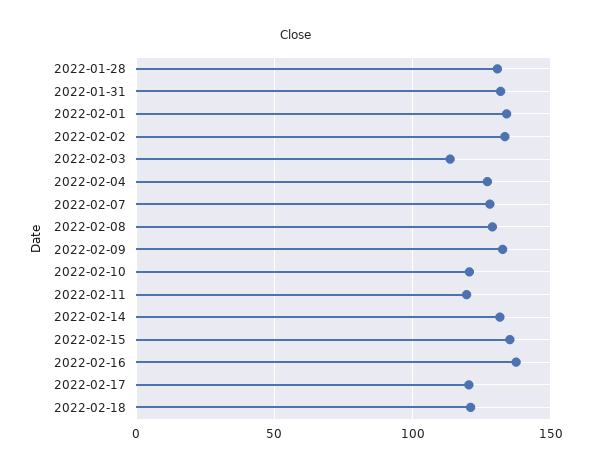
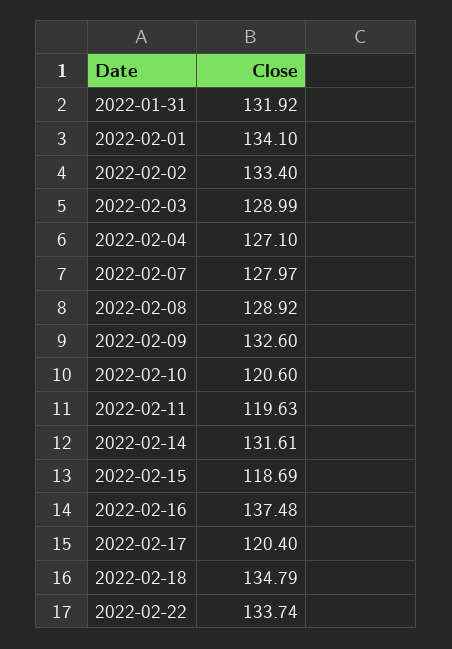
2022-01-28: 130 -> none
2022-02-03: 115 -> 128.99
2022-02-15: 135 -> 118.69
2022-02-18: 120 -> 134.79
2022-02-22: none -> 133.74

